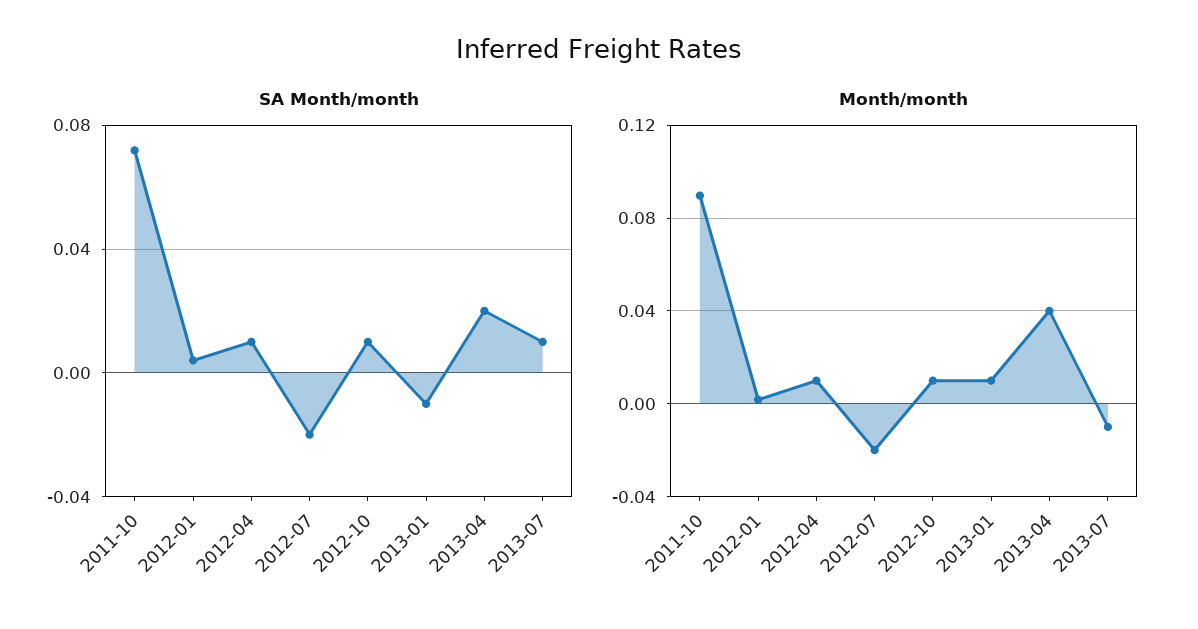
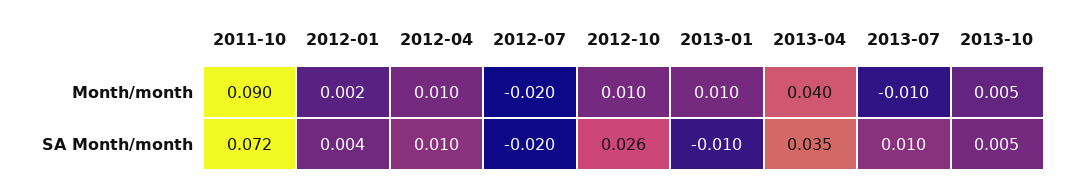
SA Month/month, 2012-10: 0.01 -> 0.026
SA Month/month, 2013-04: 0.02 -> 0.035
Month/month, 2013-10: none -> 0.005
SA Month/month, 2013-10: none -> 0.005

